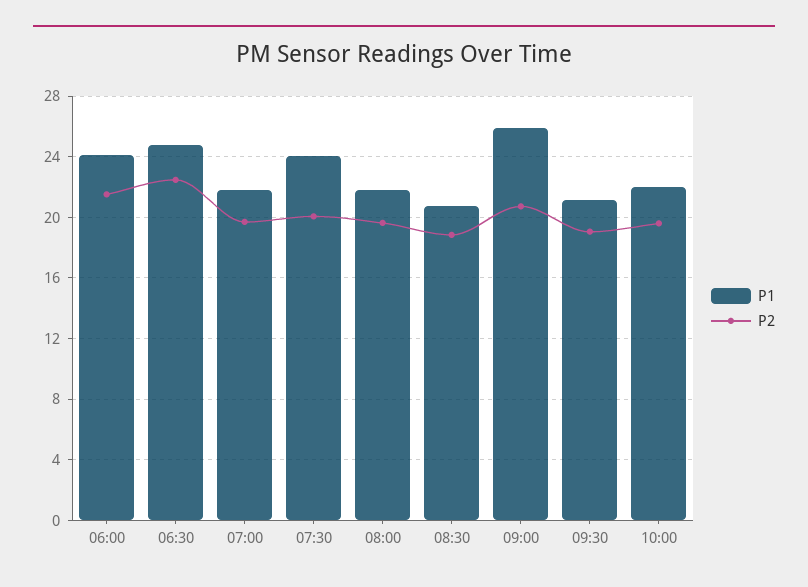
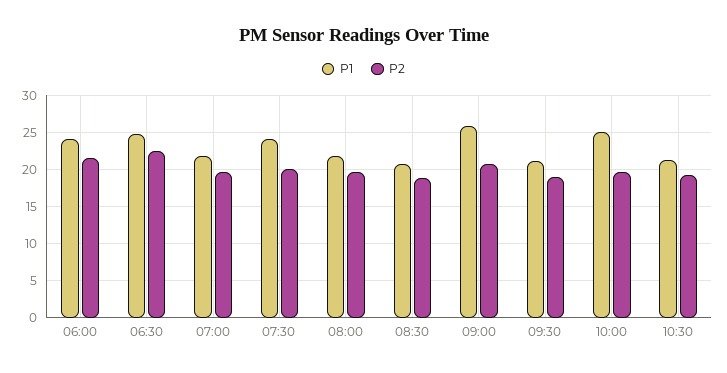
P1, 10:00: 22 -> 25
P1, 10:30: none -> 21
P2, 10:30: none -> 19

